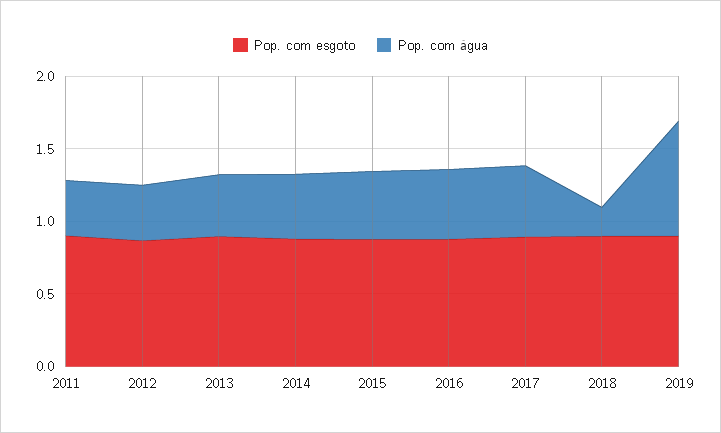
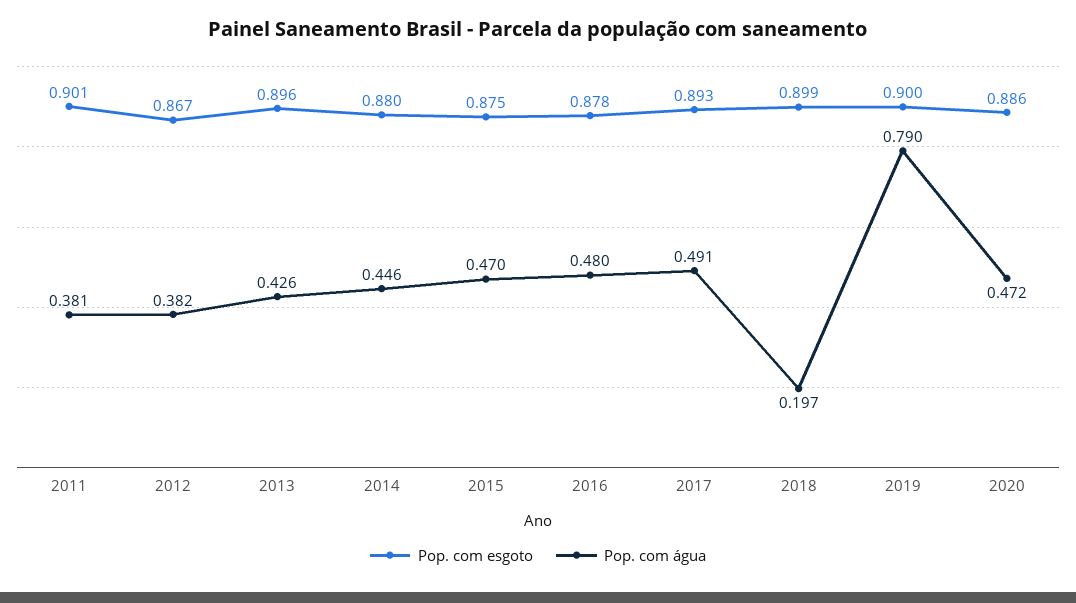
Pop. com esgoto, 2020: none -> 0.886
Pop. com água, 2020: none -> 0.472

